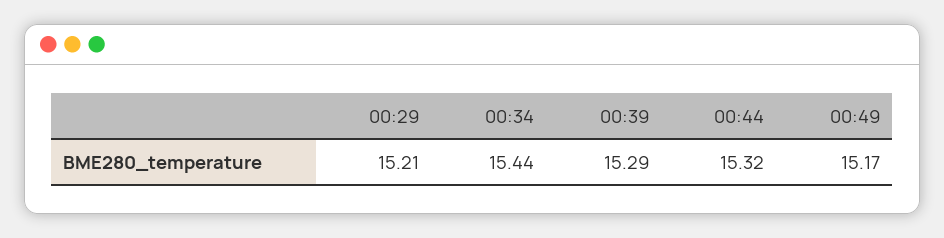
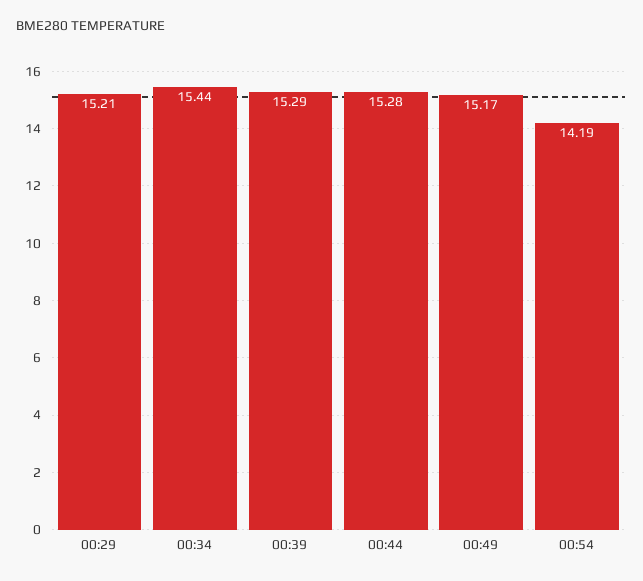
00:44: 15.32 -> 15.28
00:54: none -> 14.19

